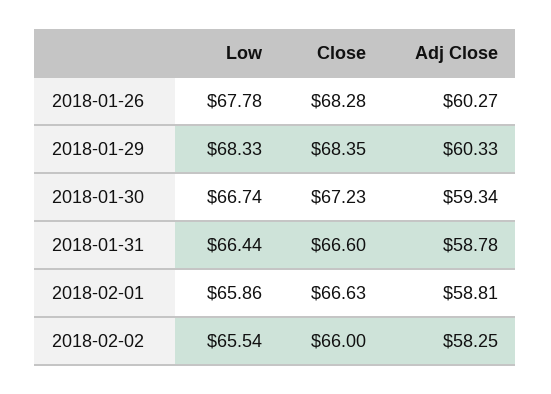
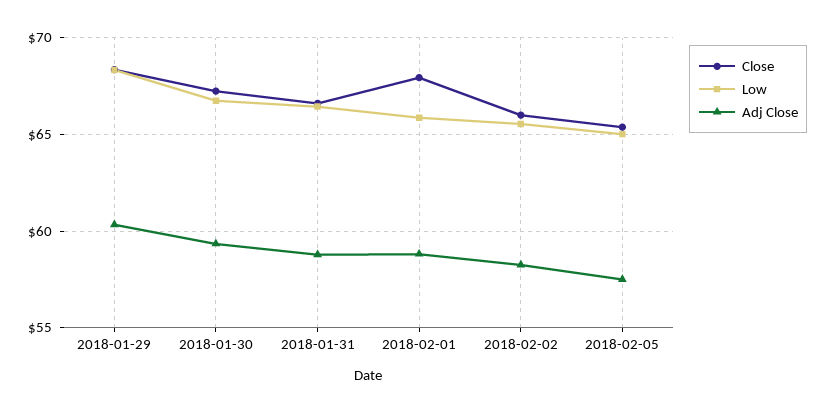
Low, 2018-01-26: 67.78 -> none
Close, 2018-01-26: 68.28 -> none
Adj Close, 2018-01-26: 60.27 -> none
Close, 2018-02-01: 66.63 -> 68
Close, 2018-02-05: none -> 65.5
Low, 2018-02-05: none -> 65
Adj Close, 2018-02-05: none -> 57.5

